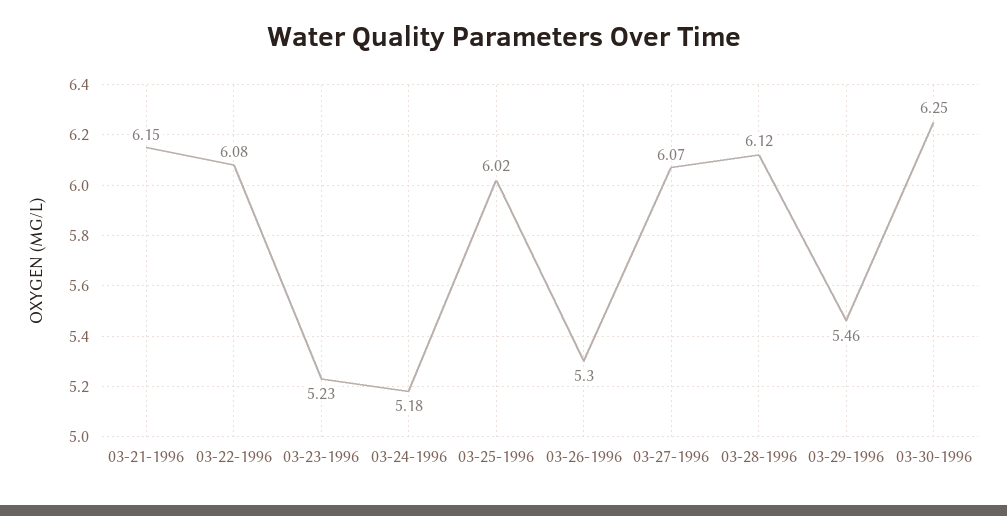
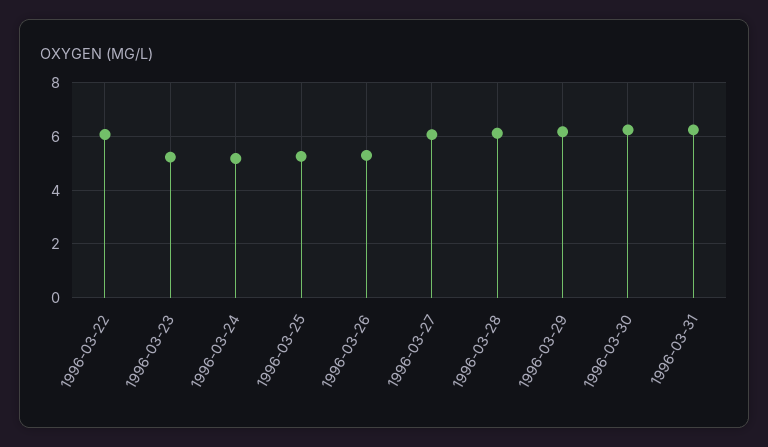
03-21-1996: 6.15 -> none
03-25-1996: 6.02 -> 5.25
03-29-1996: 5.46 -> 6.25
1996-03-31: none -> 6.25

